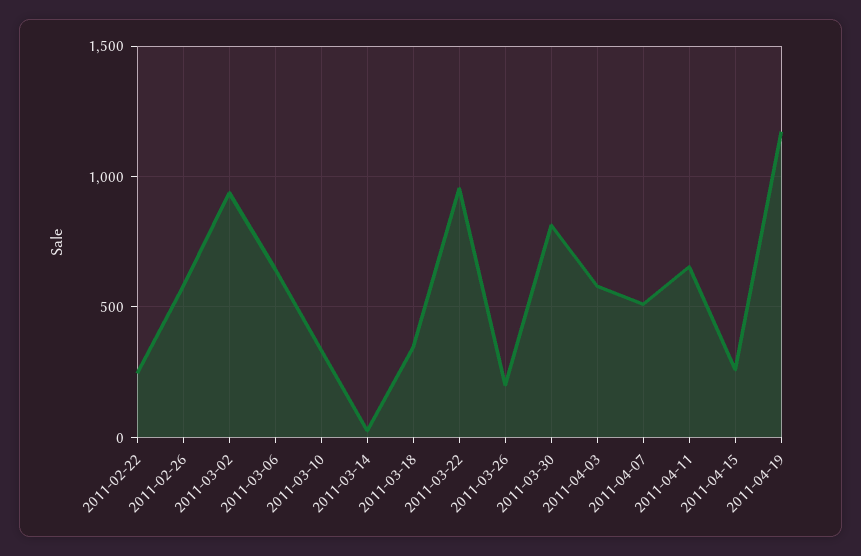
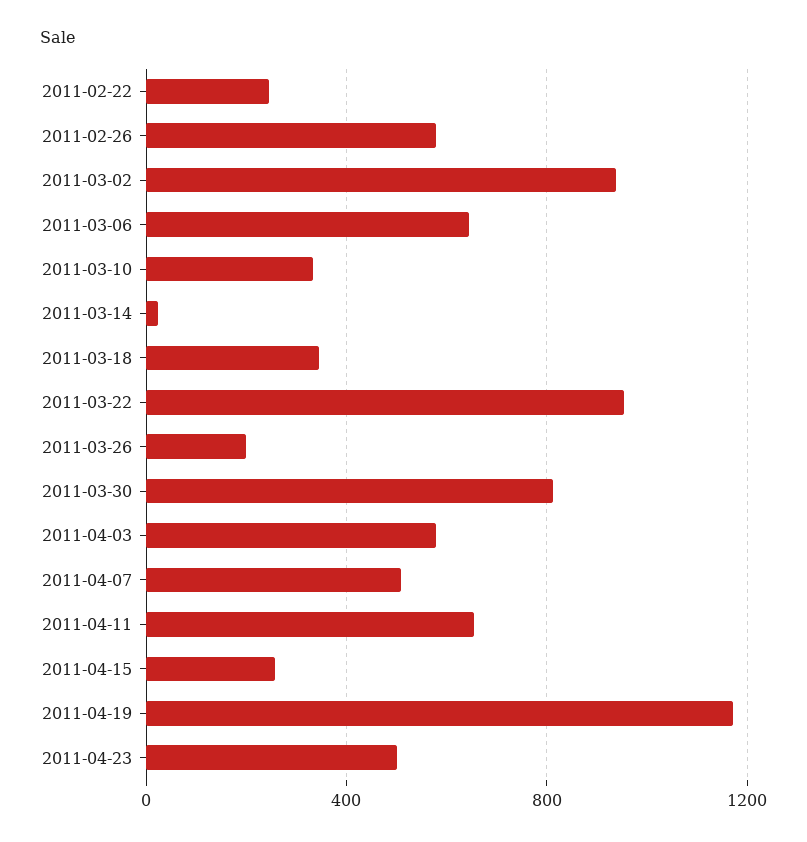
2011-04-23: none -> 500

